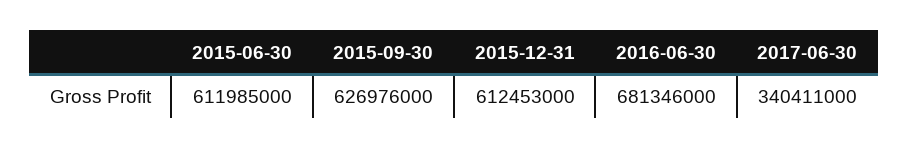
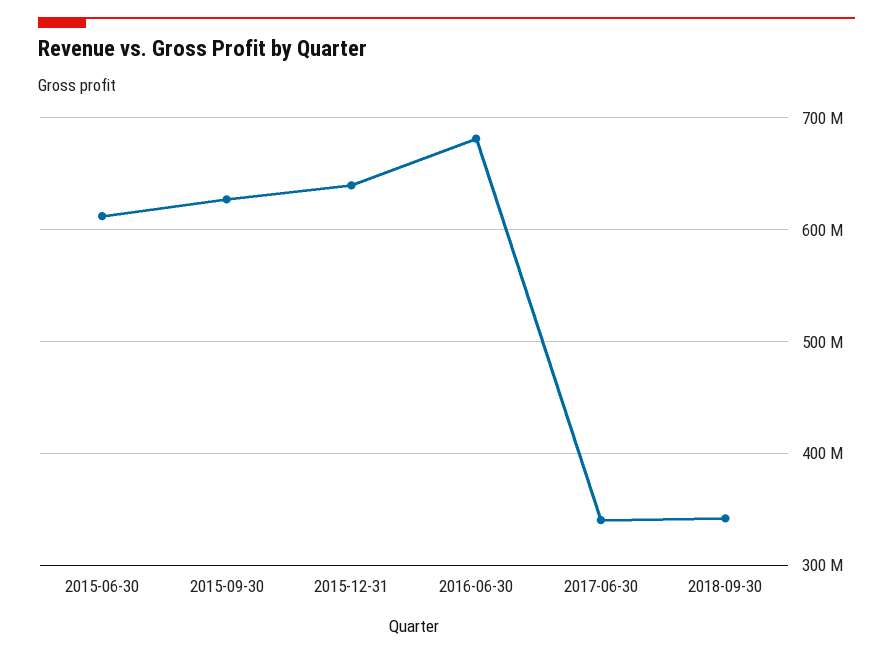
2015-12-31: 612453000 -> 640000000
2018-09-30: none -> 340000000

